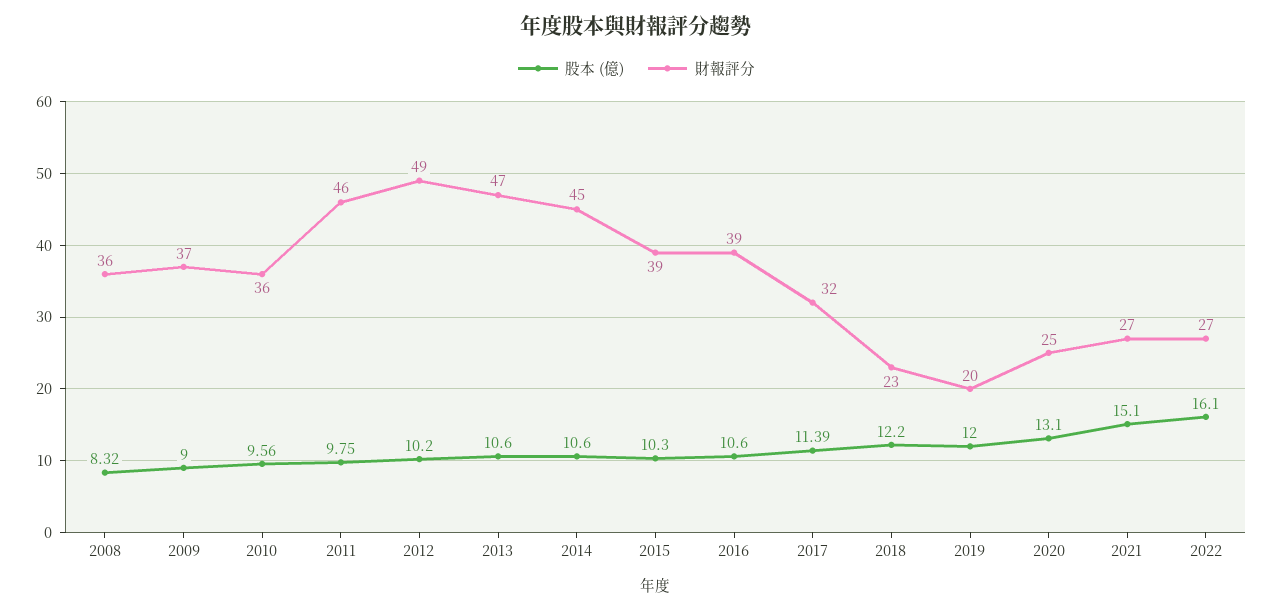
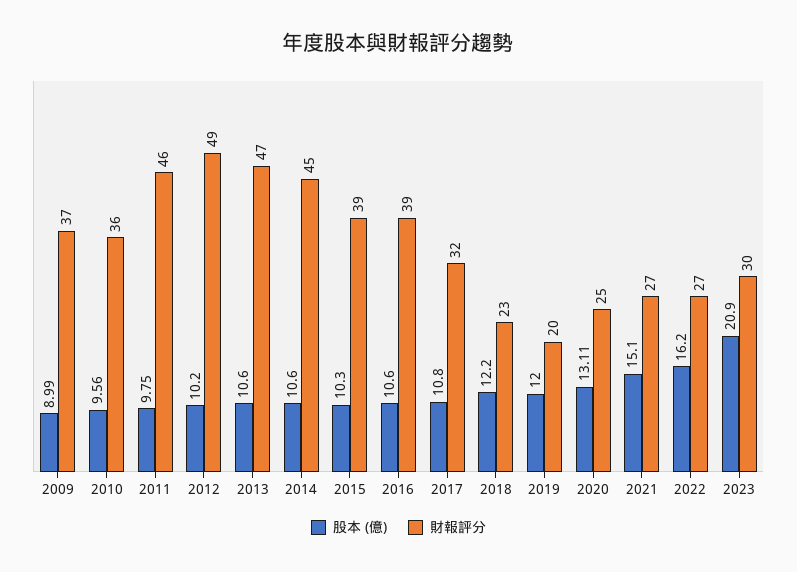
股本 (億), 2008: 8.32 -> none
財報評分, 2008: 36 -> none
股本 (億), 2009: 9 -> 8.99
股本 (億), 2017: 11.39 -> 10.8
股本 (億), 2020: 13.1 -> 13.11
股本 (億), 2022: 16.1 -> 16.2
股本 (億), 2023: none -> 20.9
財報評分, 2023: none -> 30

